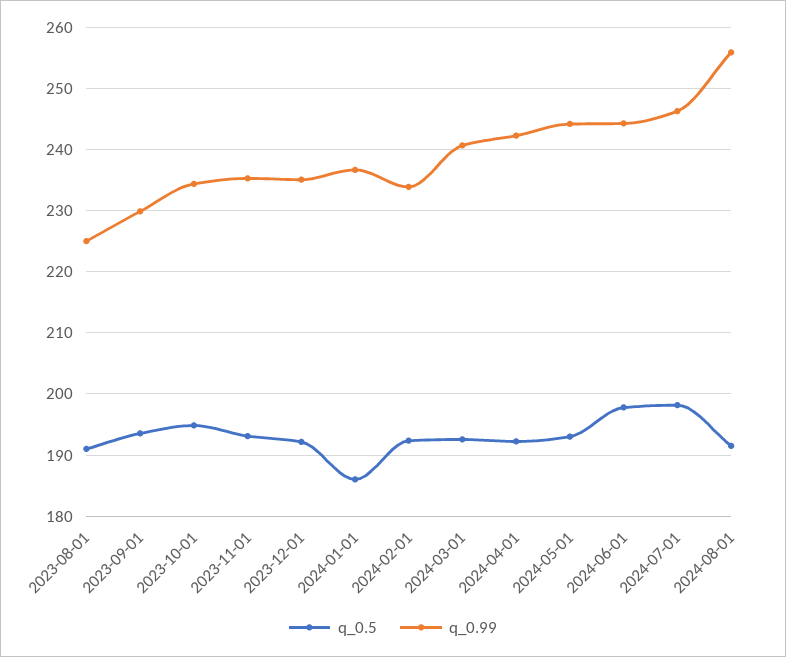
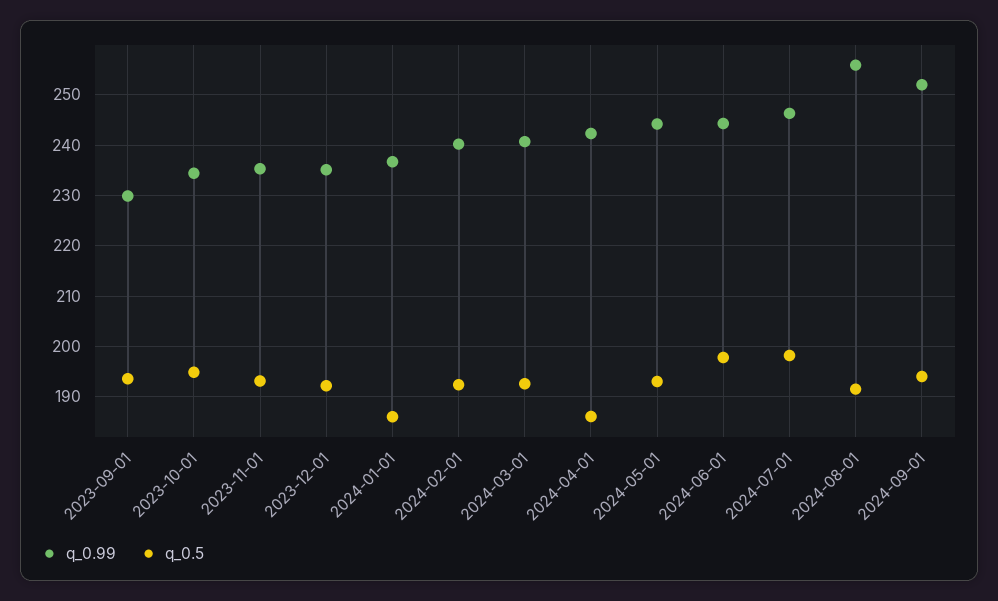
q_0.5, 2023-08-01: 191 -> none
q_0.99, 2023-08-01: 225 -> none
q_0.99, 2024-02-01: 234 -> 240
q_0.5, 2024-04-01: 192 -> 186
q_0.99, 2024-09-01: none -> 252
q_0.5, 2024-09-01: none -> 194

